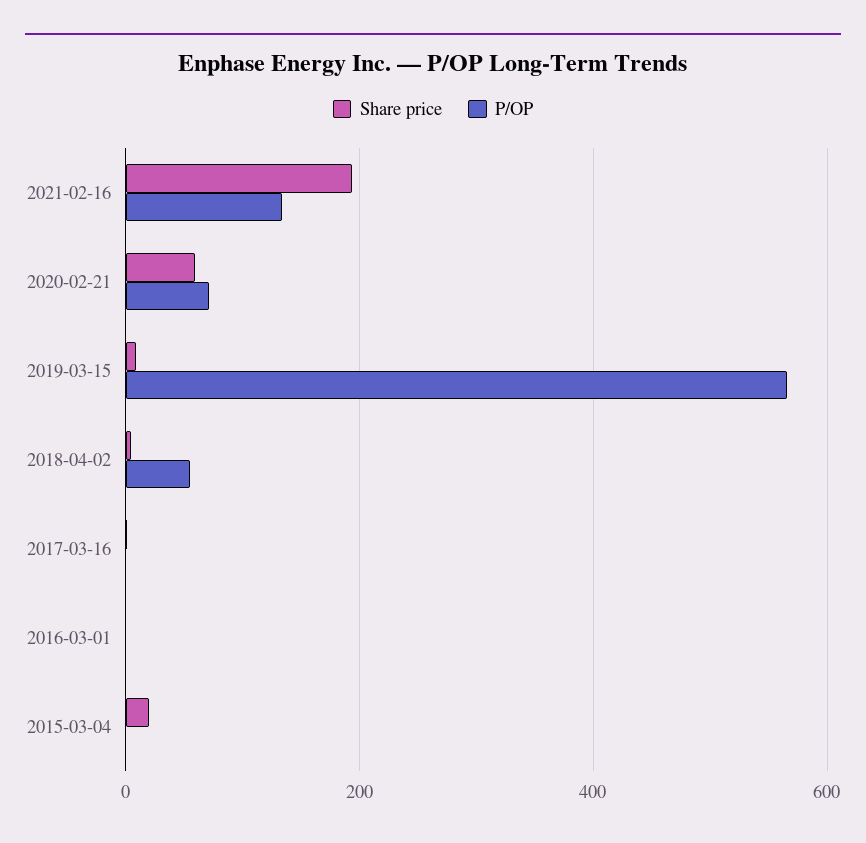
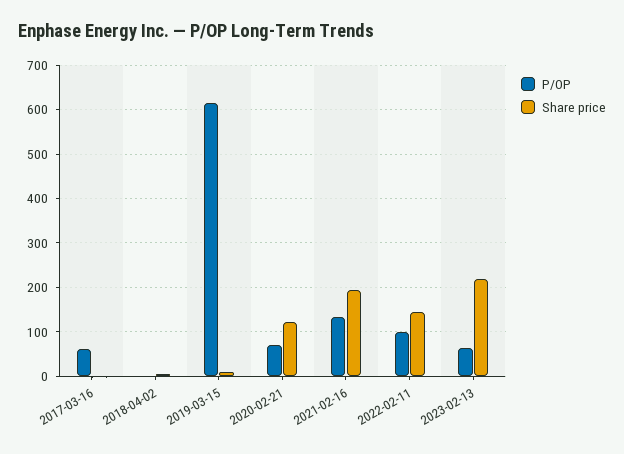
Share price, 2020-02-21: 60 -> 120
P/OP, 2019-03-15: 560 -> 620
P/OP, 2018-04-02: 60 -> 0
P/OP, 2017-03-16: 0 -> 60
Share price, 2016-03-01: 0 -> none
P/OP, 2016-03-01: 0 -> none
Share price, 2015-03-04: 20 -> none
P/OP, 2015-03-04: 0 -> none
P/OP, 2022-02-11: none -> 100
Share price, 2022-02-11: none -> 140
P/OP, 2023-02-13: none -> 60
Share price, 2023-02-13: none -> 220

